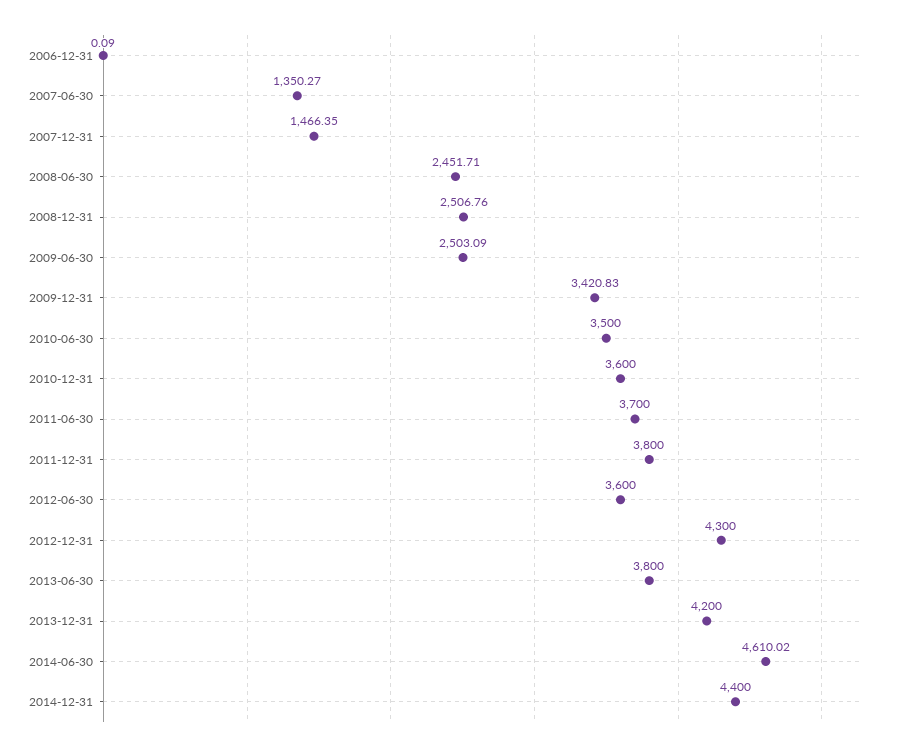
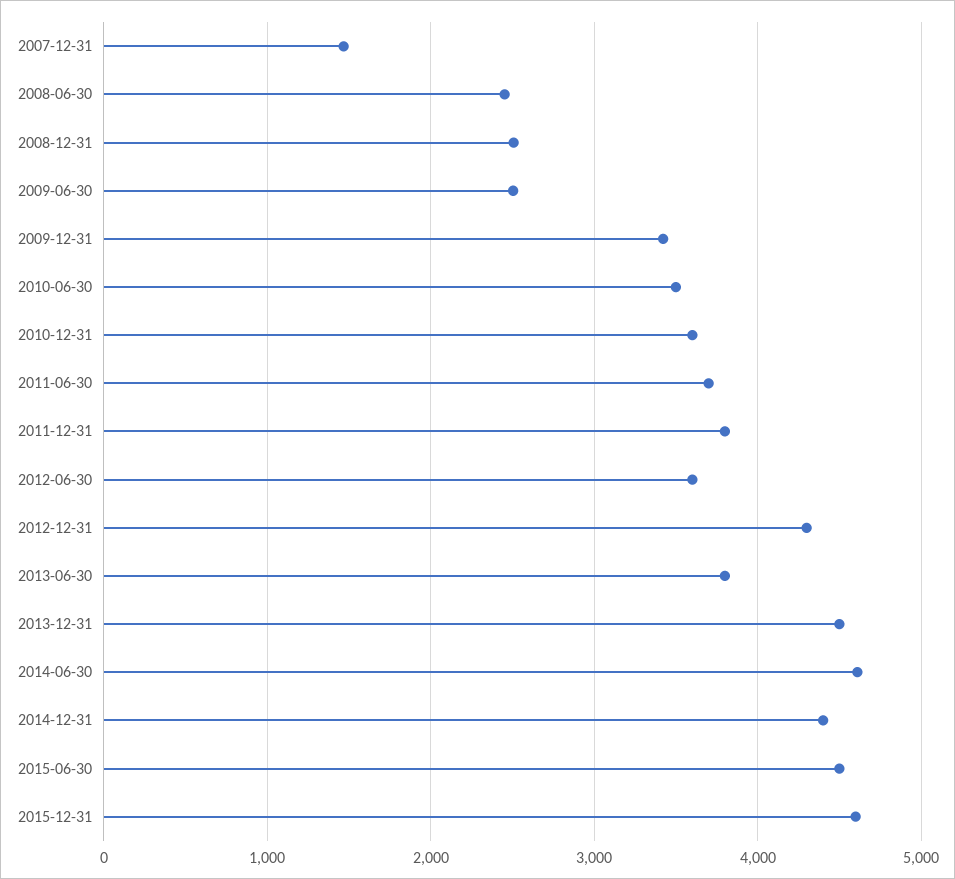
2006-12-31: 0.09 -> none
2007-06-30: 1350.27 -> none
2013-12-31: 4200 -> 4500
2015-06-30: none -> 4500
2015-12-31: none -> 4600

